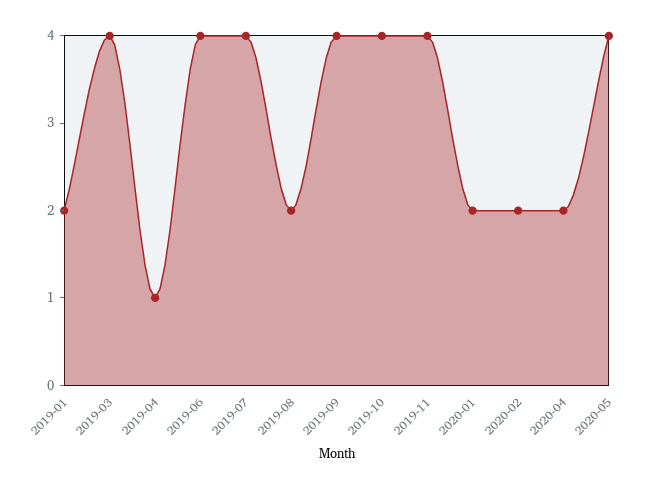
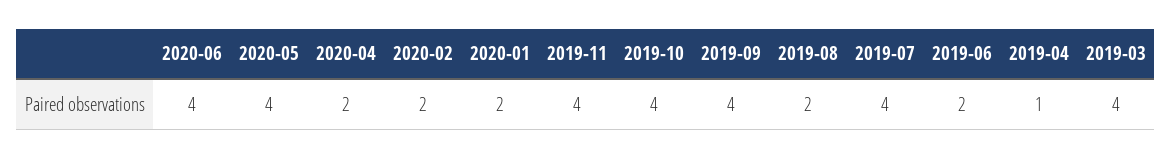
2019-01: 2 -> none
2019-06: 4 -> 2
2020-06: none -> 4

